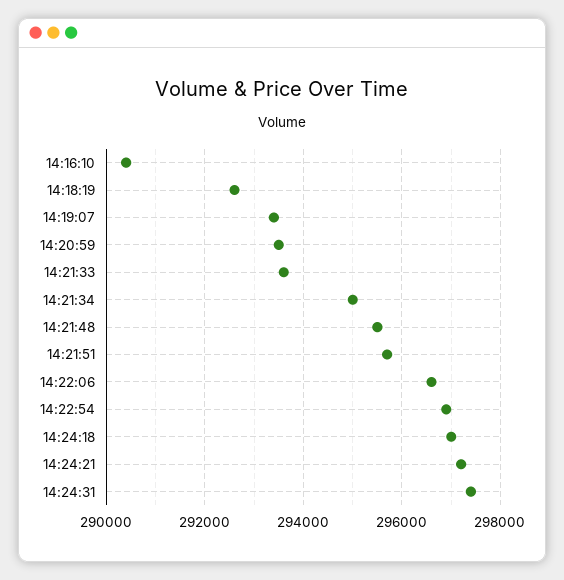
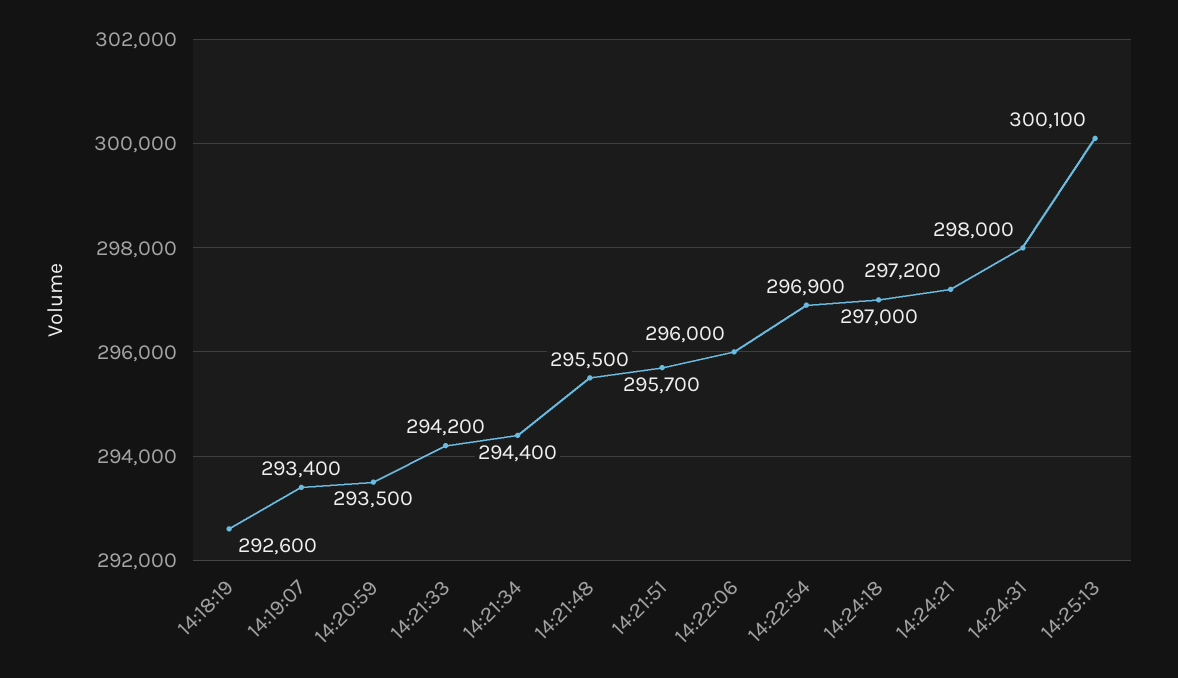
14:16:10: 290400 -> none
14:21:33: 293600 -> 294200
14:21:34: 295000 -> 294400
14:22:06: 296600 -> 296000
14:24:31: 297400 -> 298000
14:25:13: none -> 300100

